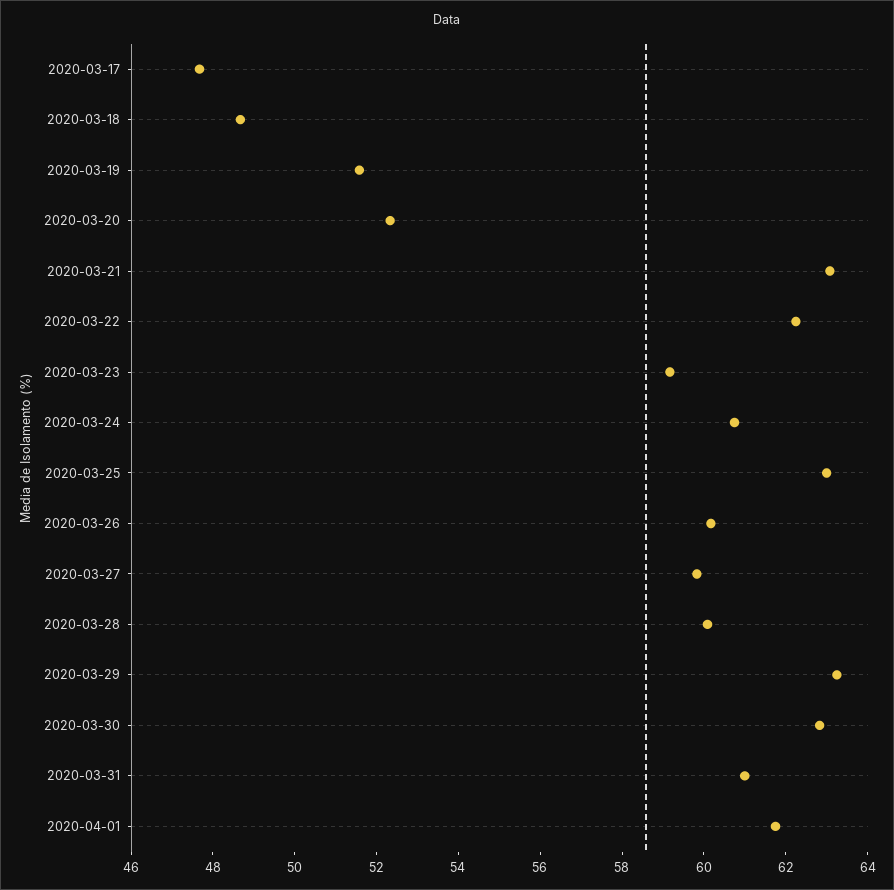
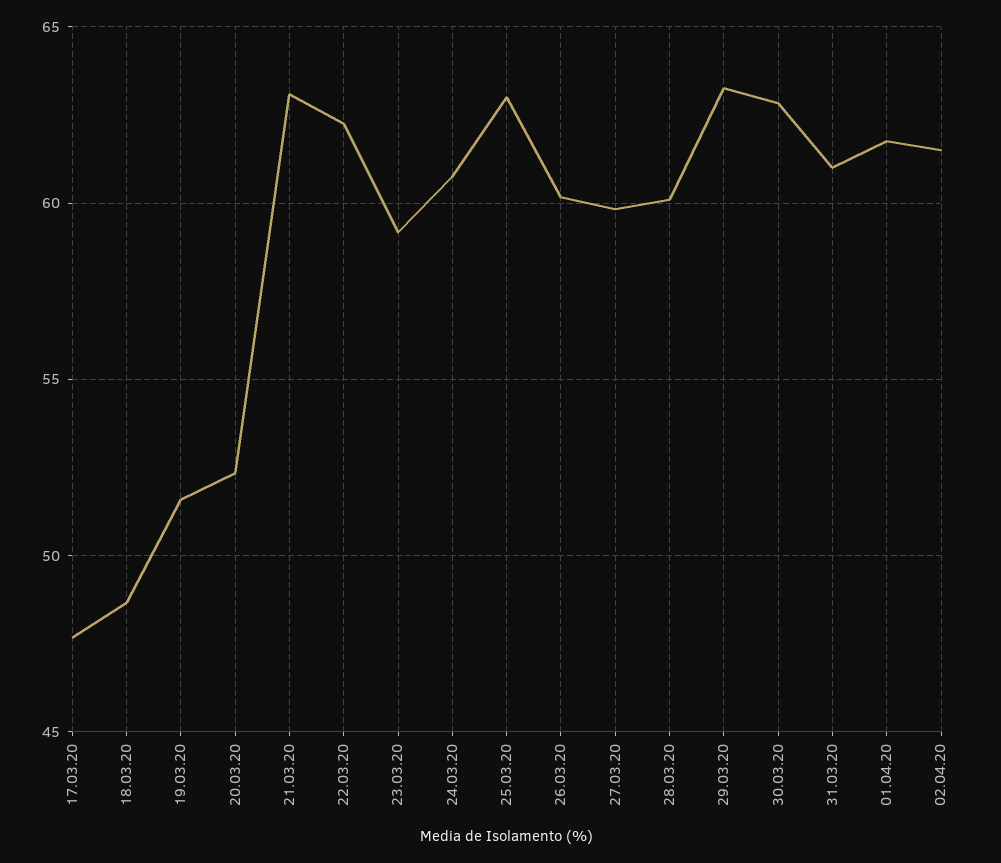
02.04.20: none -> 61.5

